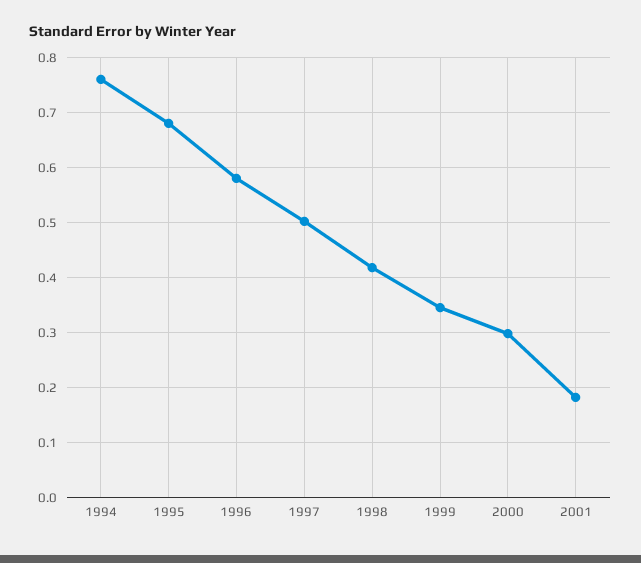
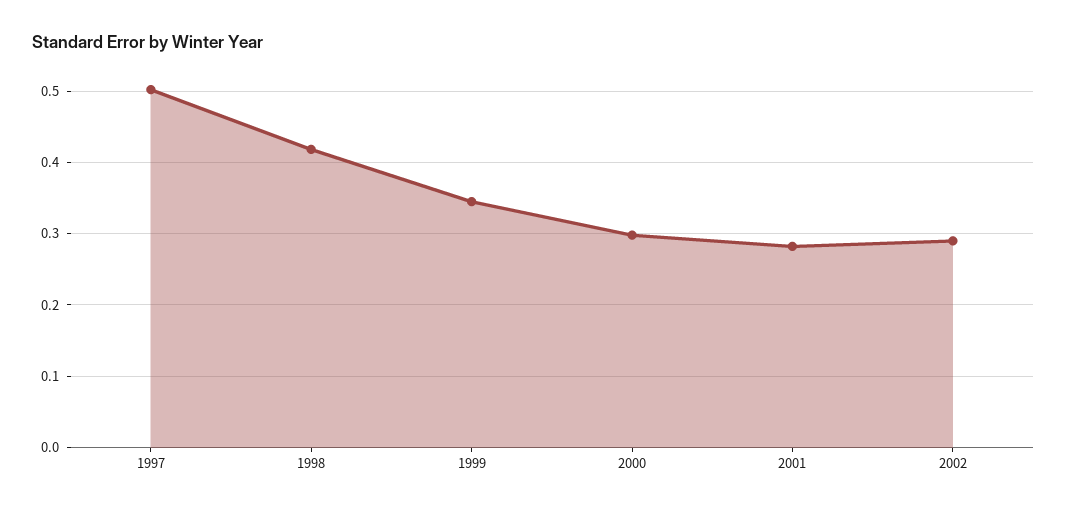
1994: 0.76 -> none
1995: 0.68 -> none
1996: 0.58 -> none
2001: 0.18 -> 0.28
2002: none -> 0.29

